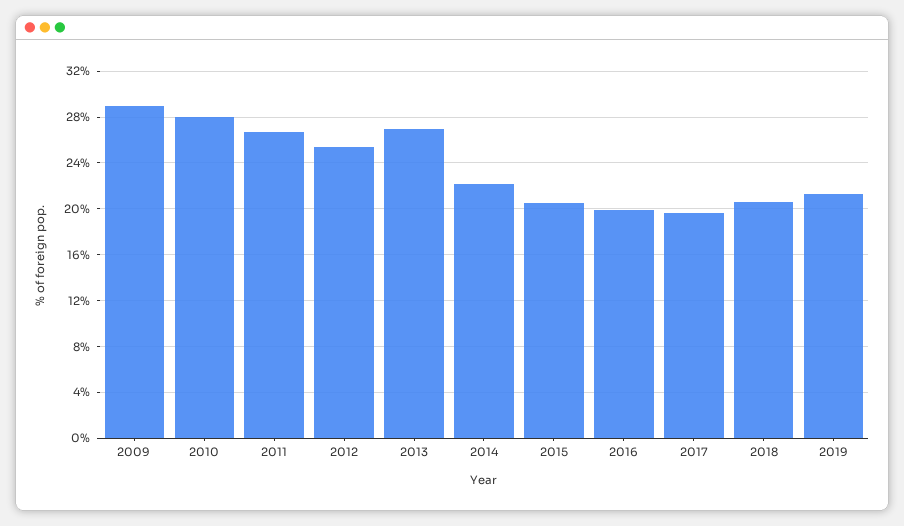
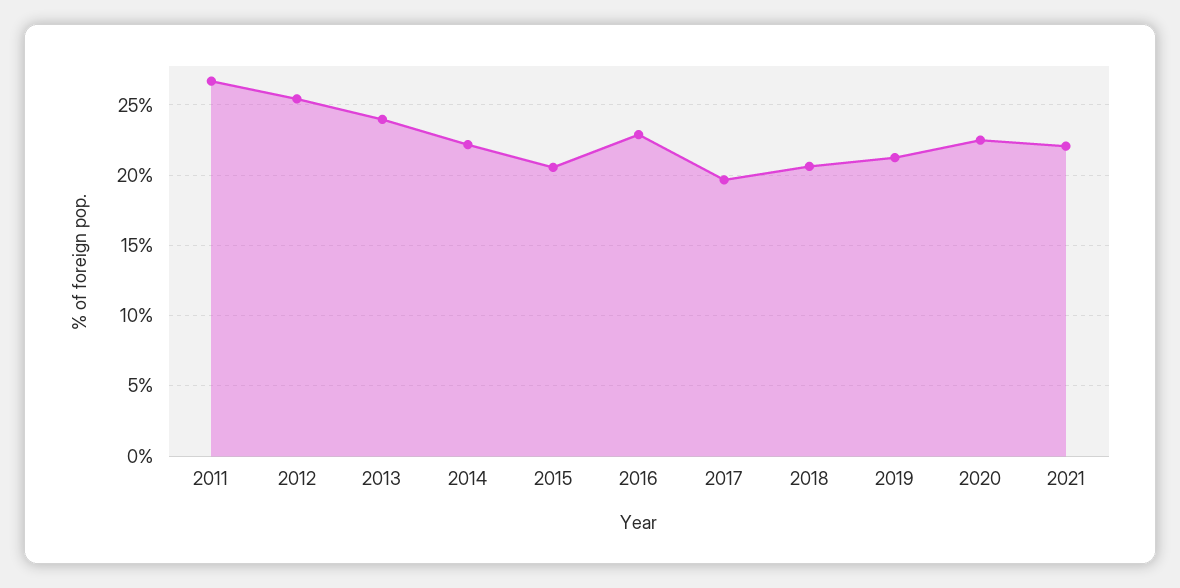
2009: 29 -> none
2010: 28 -> none
2013: 27 -> 24
2016: 20 -> 23
2020: none -> 22.5
2021: none -> 22

